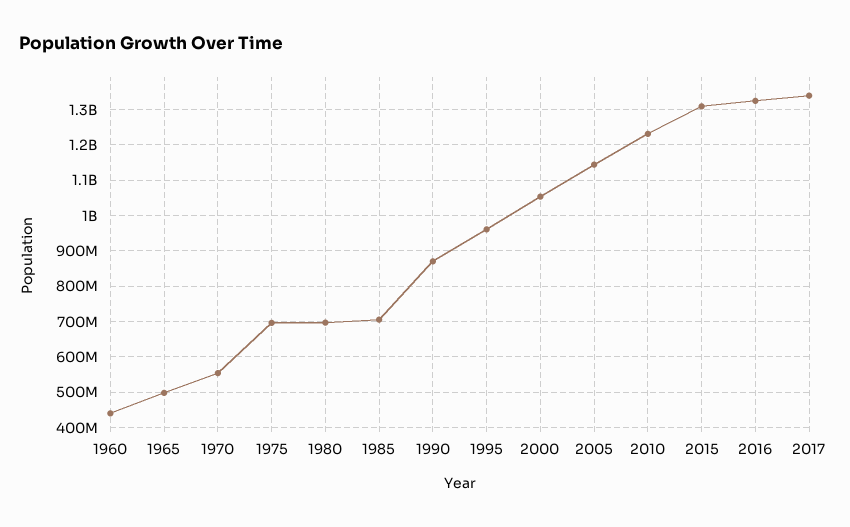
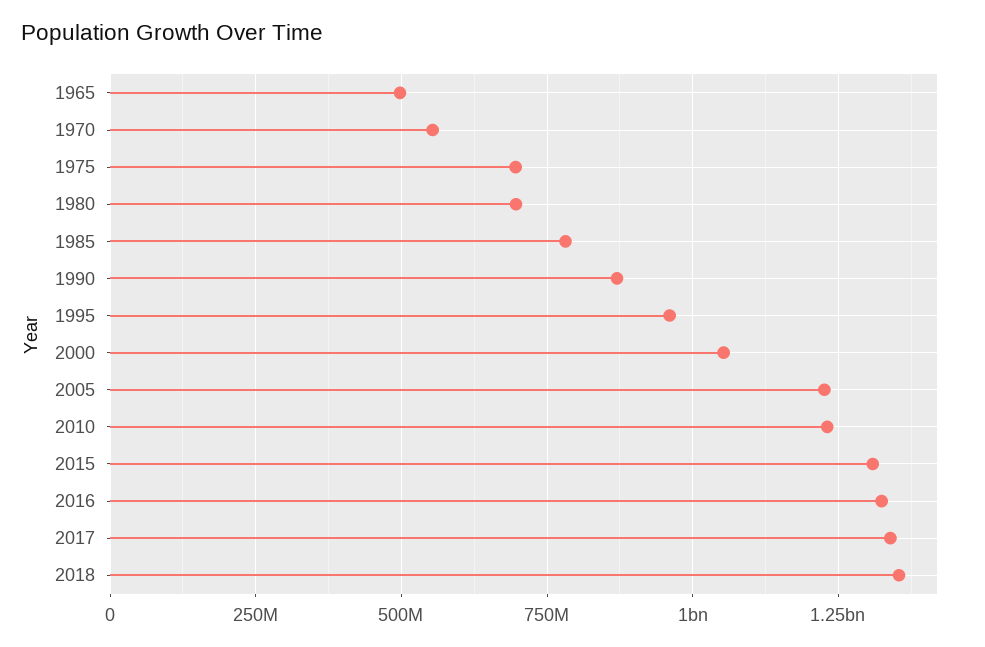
1960: 440000000 -> none
1985: 700000000 -> 775000000
2005: 1140000000 -> 1225000000
2018: none -> 1350000000

